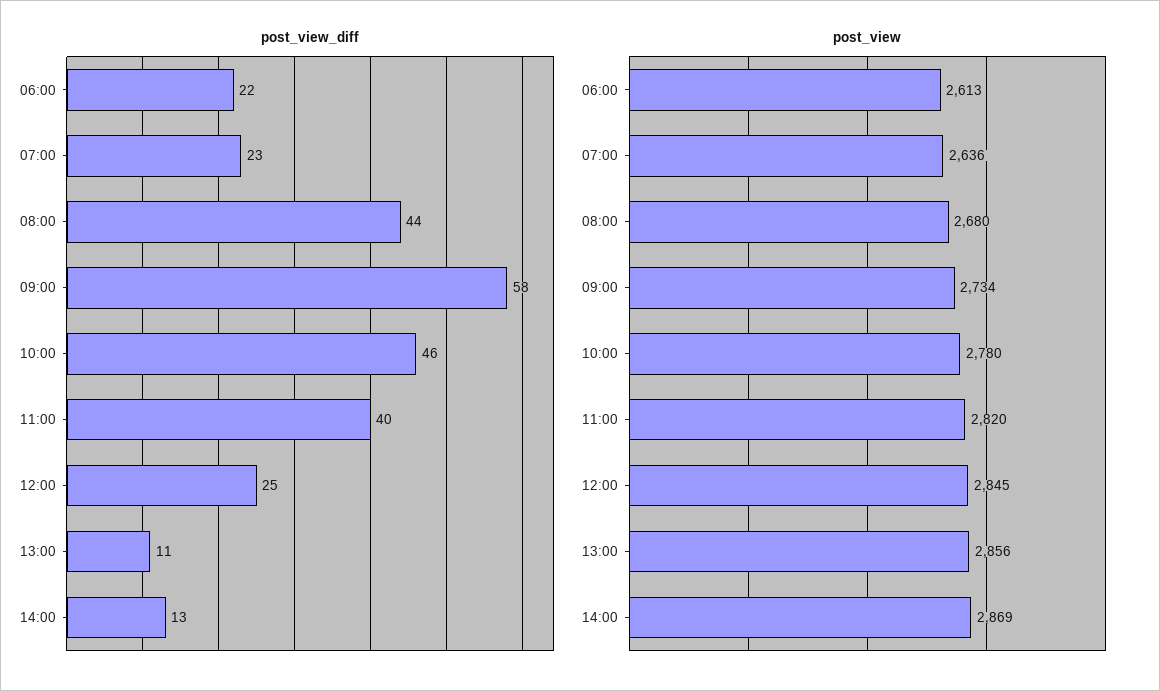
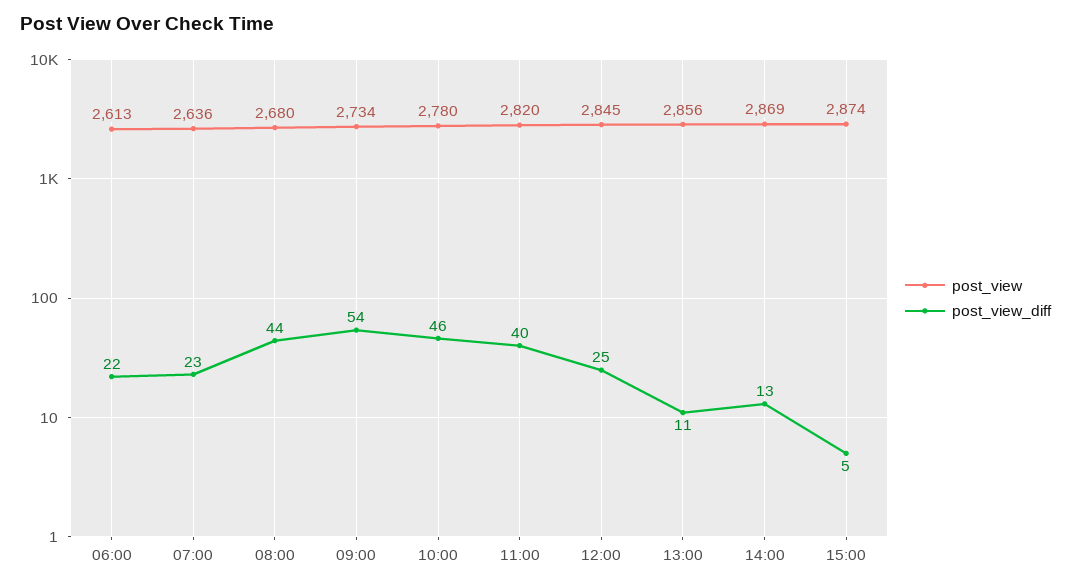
post_view_diff, 09:00: 58 -> 54
post_view, 15:00: none -> 2874
post_view_diff, 15:00: none -> 5

